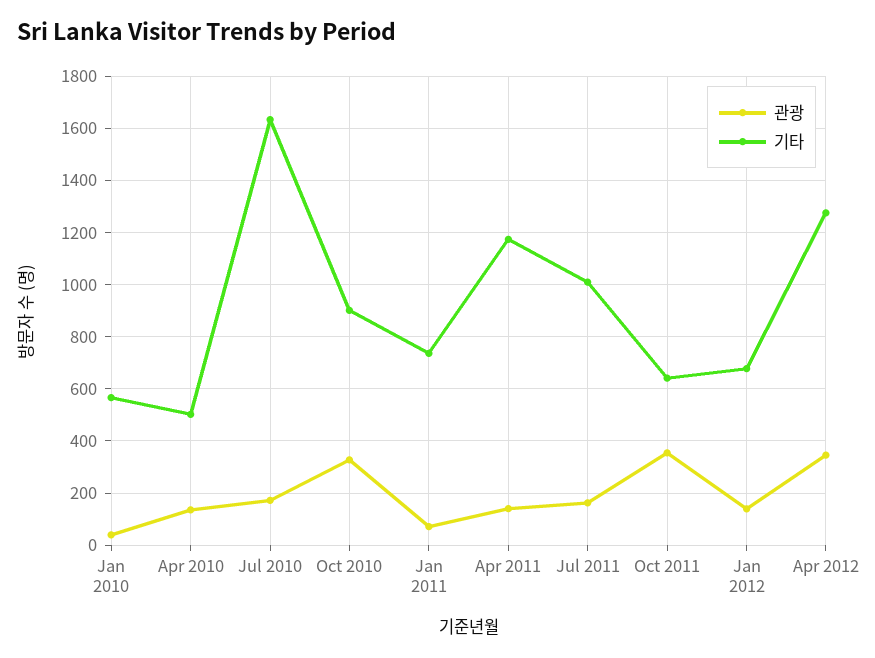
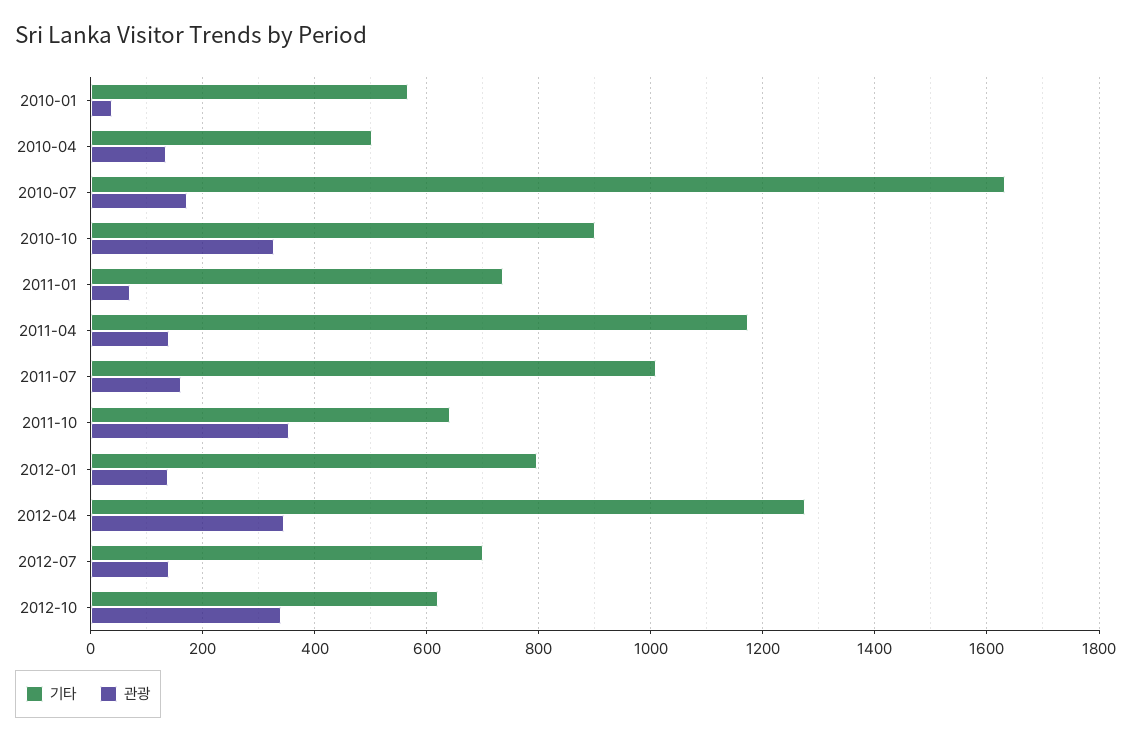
기타, Jan 2012: 675 -> 800
기타, 2012-07: none -> 700
관광, 2012-07: none -> 140
기타, 2012-10: none -> 620
관광, 2012-10: none -> 340

